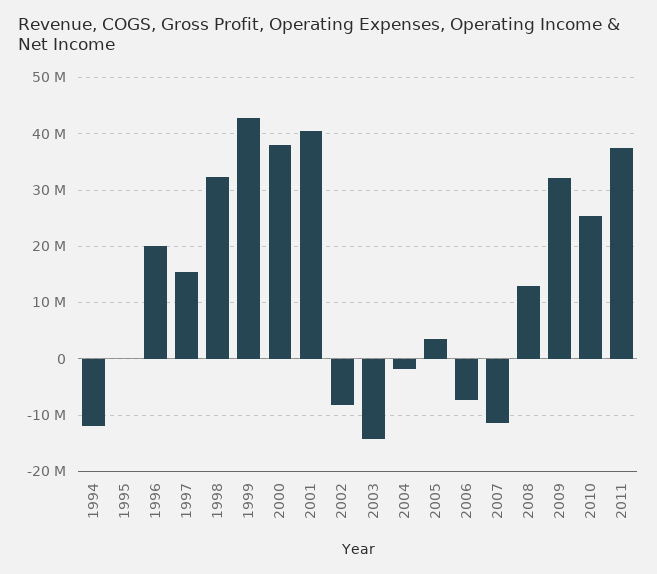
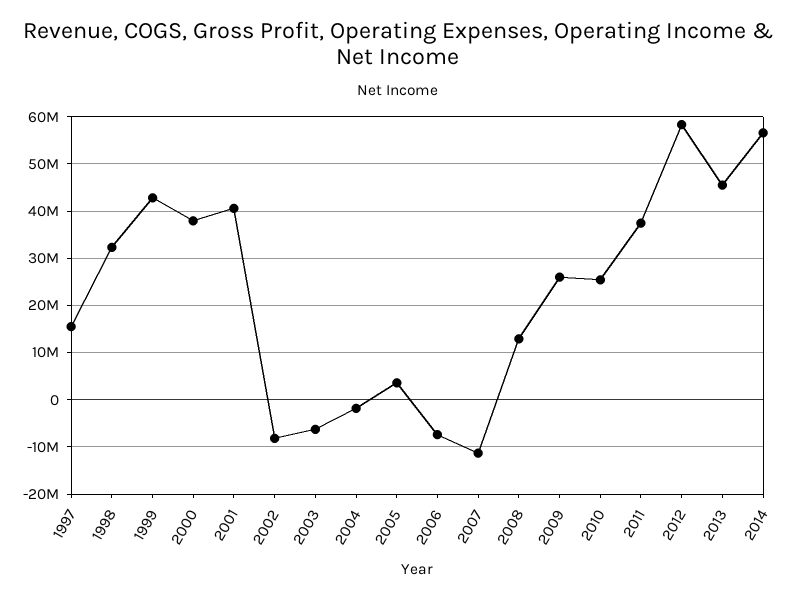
1994: -12000000 -> none
1995: 0 -> none
1996: 20000000 -> none
2003: -14000000 -> -6000000
2009: 32000000 -> 26000000
2012: none -> 58000000
2013: none -> 46000000
2014: none -> 56000000

